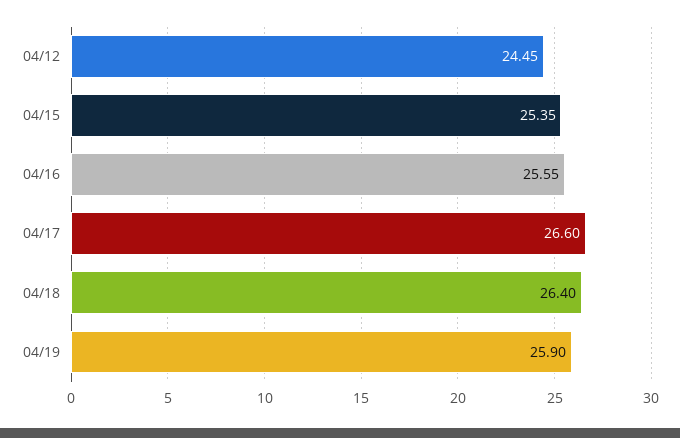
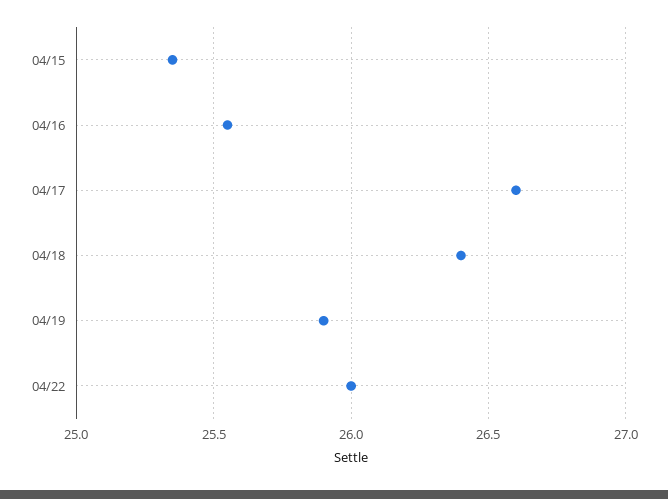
04/12: 24.45 -> none
04/22: none -> 26

